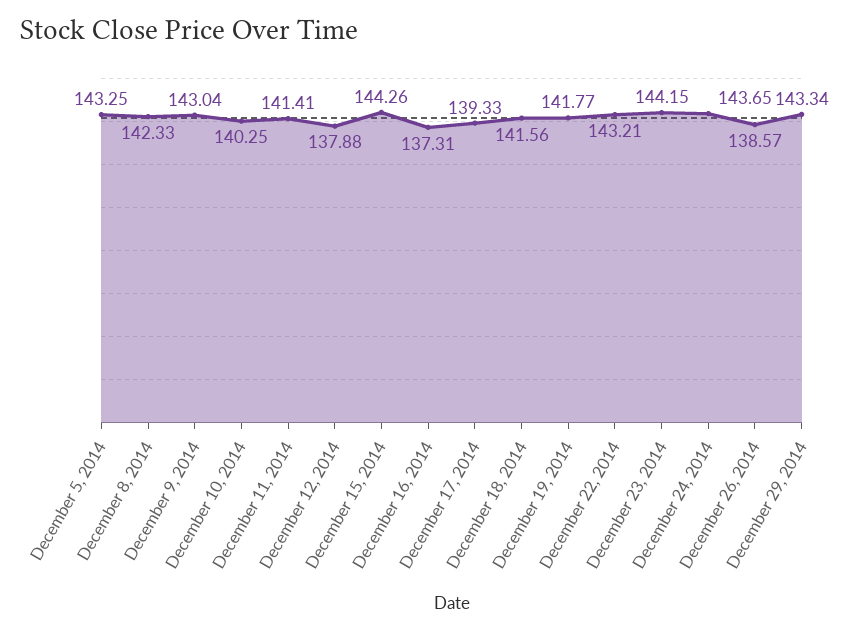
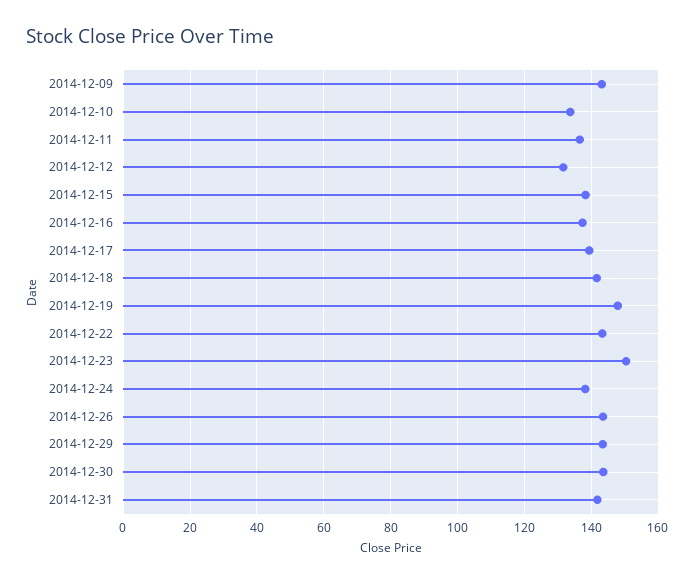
December 5, 2014: 143.25 -> none
December 8, 2014: 142.33 -> none
December 10, 2014: 140.25 -> 134
December 11, 2014: 141.41 -> 136
December 12, 2014: 137.88 -> 132
December 15, 2014: 144.26 -> 138
December 19, 2014: 141.77 -> 148
December 23, 2014: 144.15 -> 150
December 24, 2014: 143.65 -> 138
December 26, 2014: 138.57 -> 144
2014-12-30: none -> 144
2014-12-31: none -> 142

